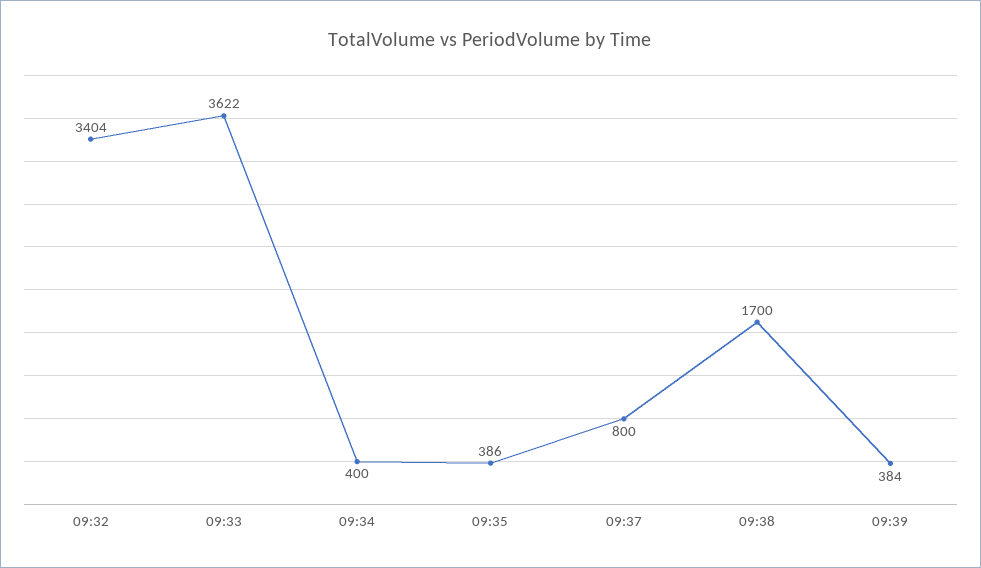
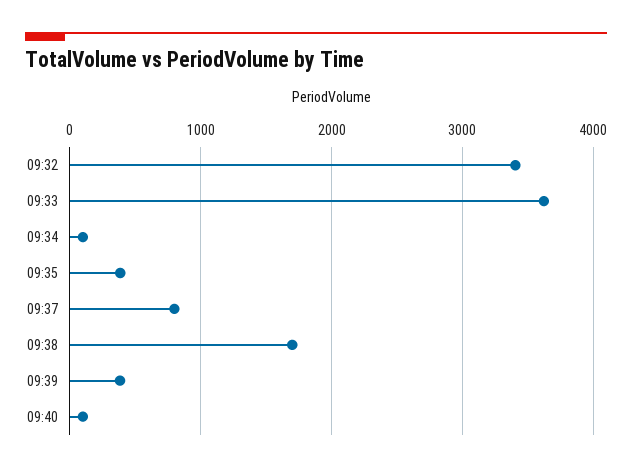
09:34: 400 -> 100
09:40: none -> 100

